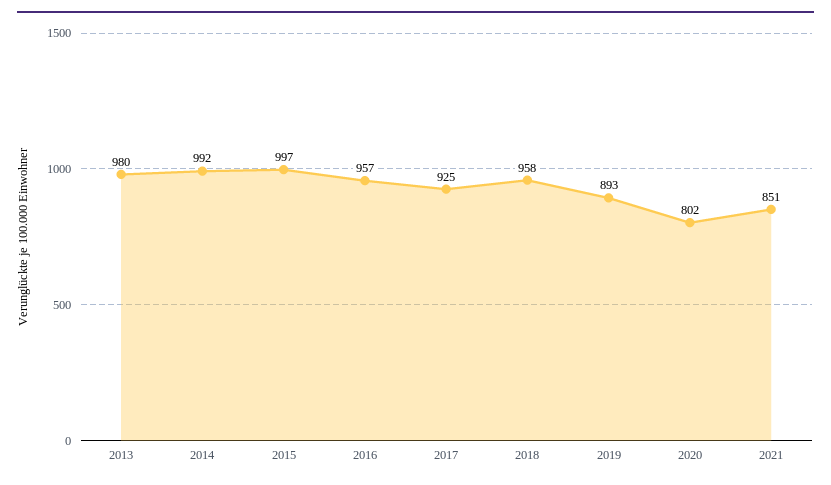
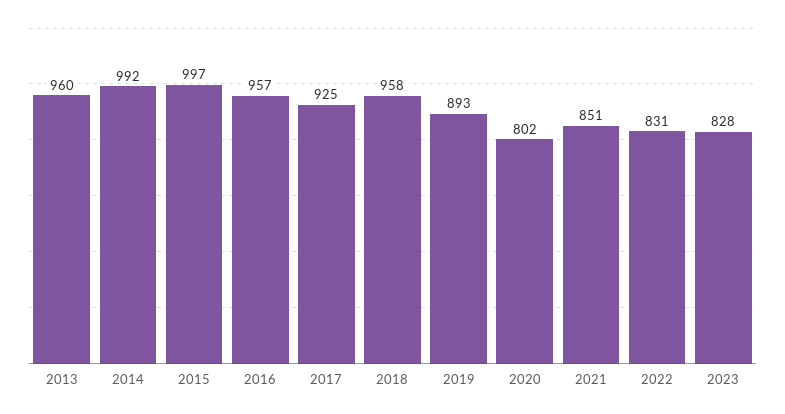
2013: 980 -> 960
2022: none -> 831
2023: none -> 828

